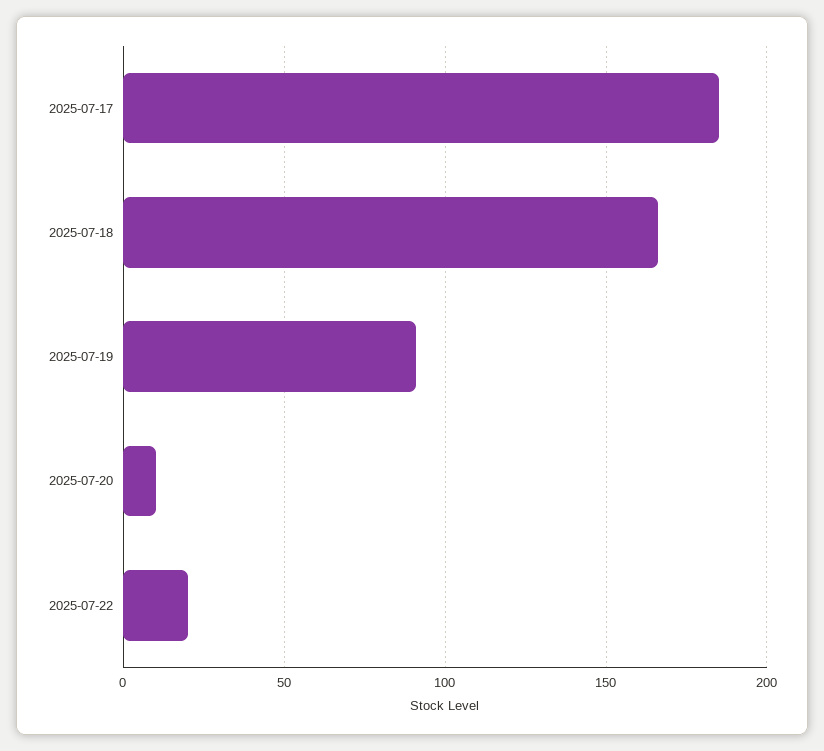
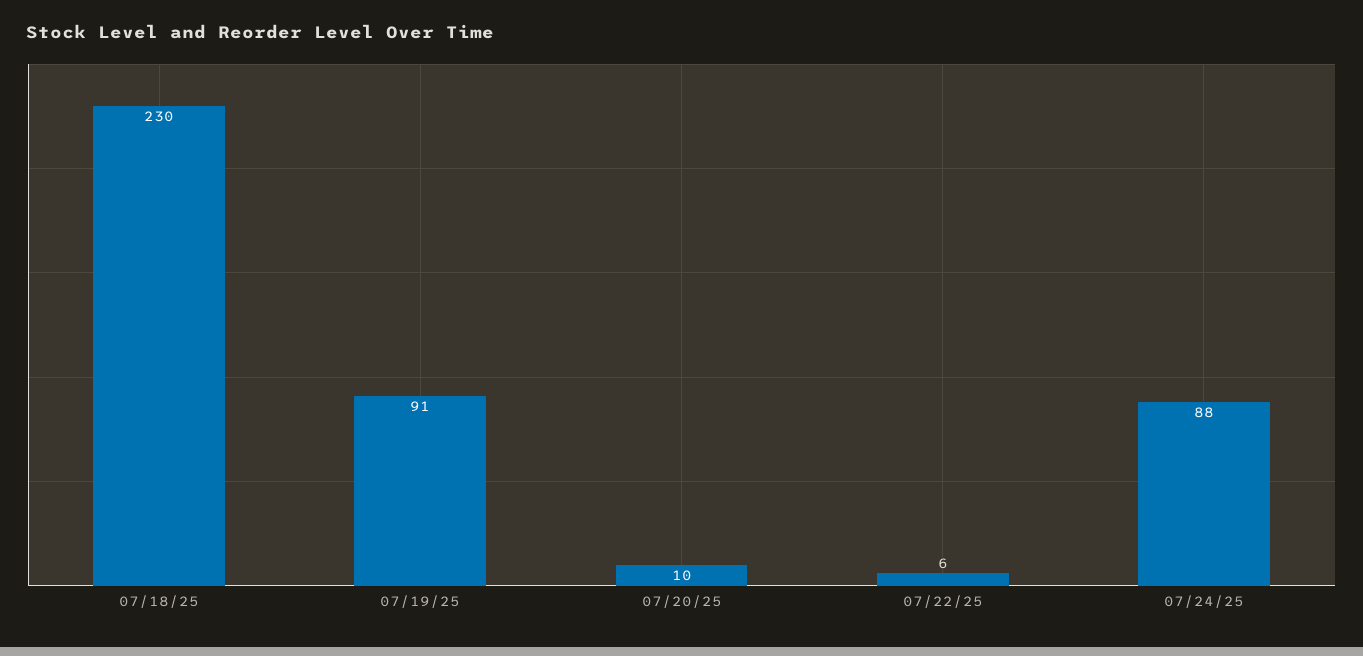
2025-07-17: 185 -> none
2025-07-18: 165 -> 230
2025-07-22: 20 -> 6
07/24/25: none -> 88

